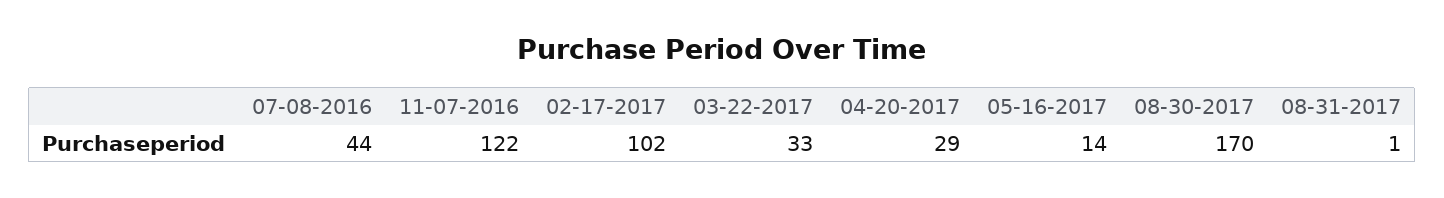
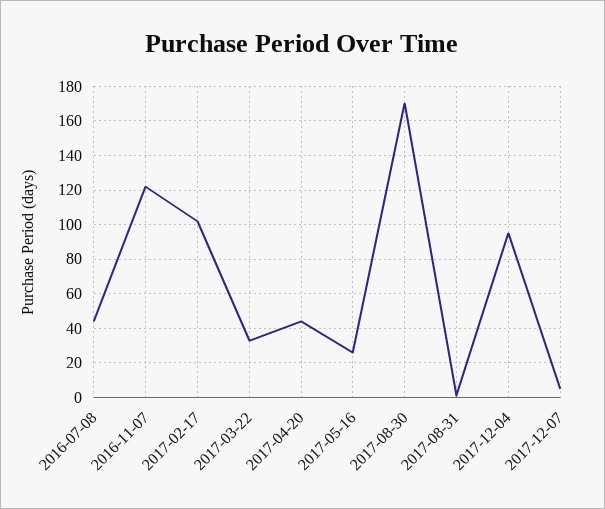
04-20-2017: 29 -> 45
05-16-2017: 14 -> 25
2017-12-04: none -> 95
2017-12-07: none -> 5

